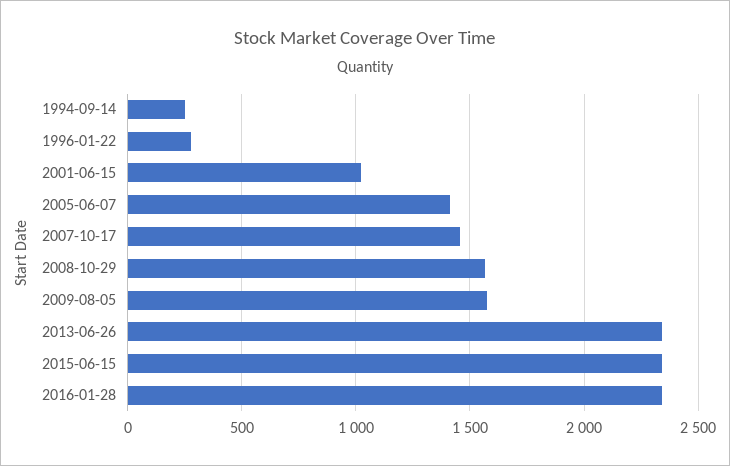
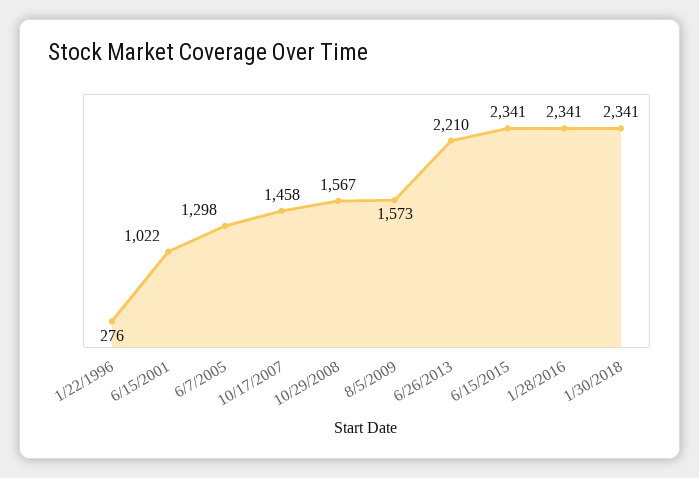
1994-09-14: 250 -> none
2005-06-07: 1400 -> 1298
2013-06-26: 2350 -> 2210
1/30/2018: none -> 2341

